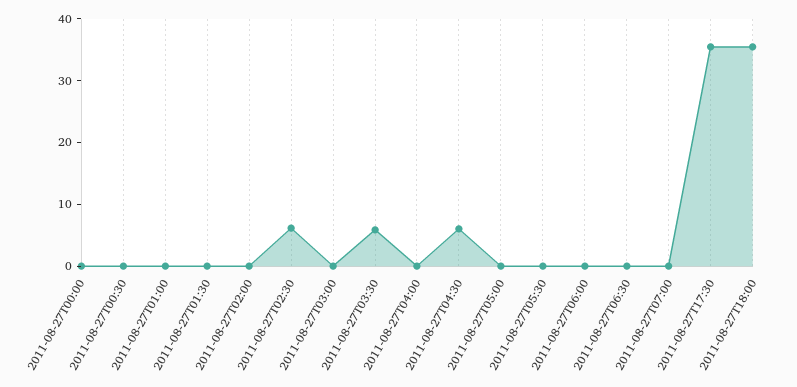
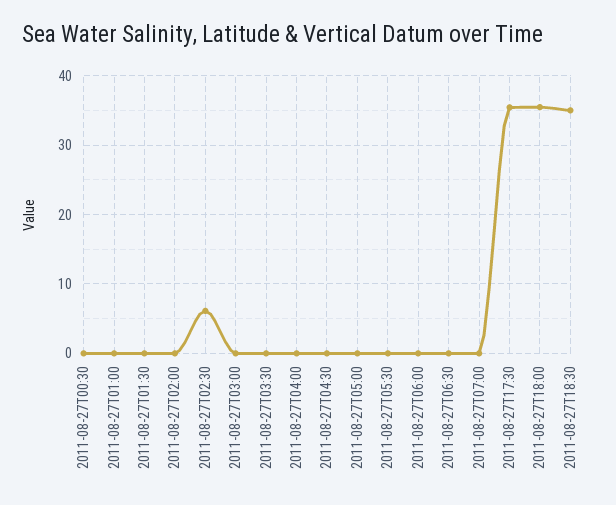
2011-08-27T00:00: 0 -> none
2011-08-27T03:30: 6 -> 0
2011-08-27T04:30: 6 -> 0
2011-08-27T18:30: none -> 35

